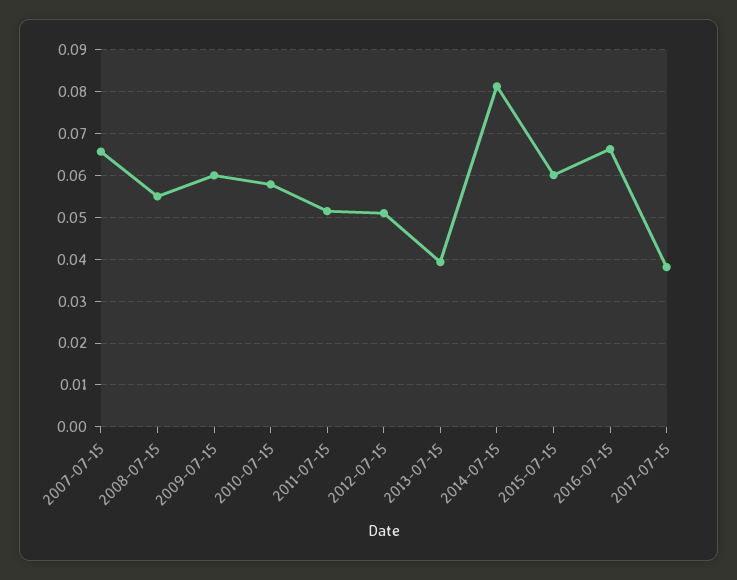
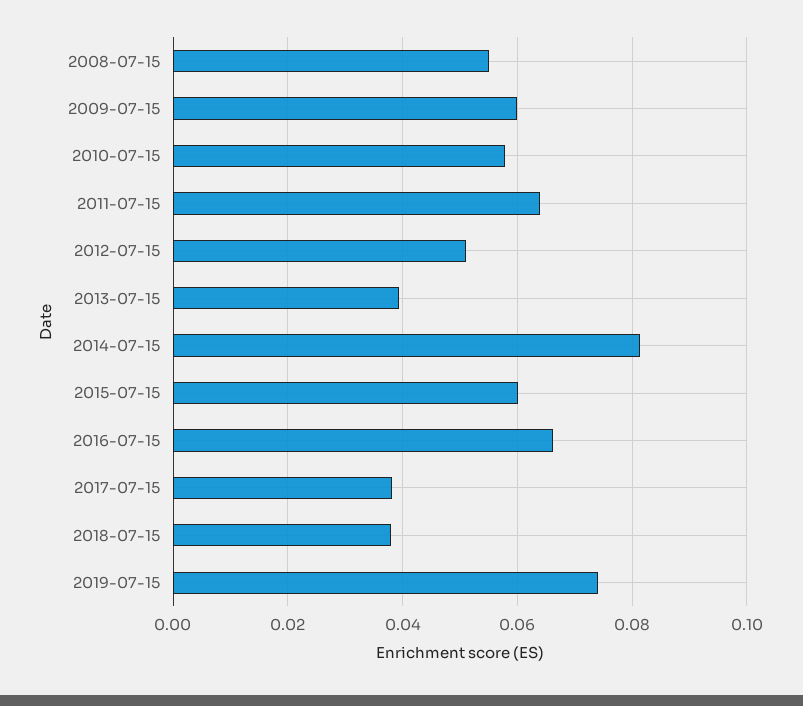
2007-07-15: 0.066 -> none
2011-07-15: 0.052 -> 0.064
2018-07-15: none -> 0.038
2019-07-15: none -> 0.074

